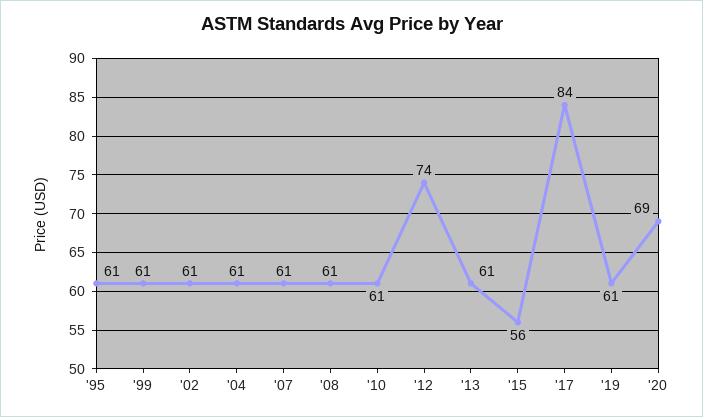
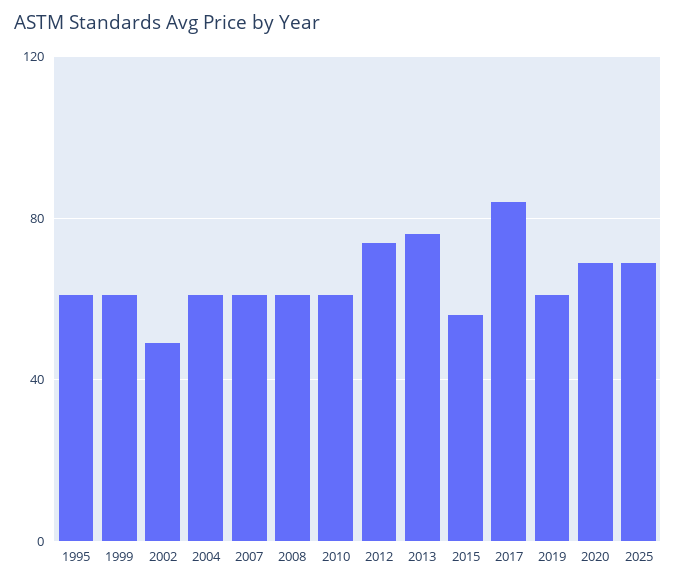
'02: 61 -> 50
'13: 61 -> 75
2025: none -> 70

